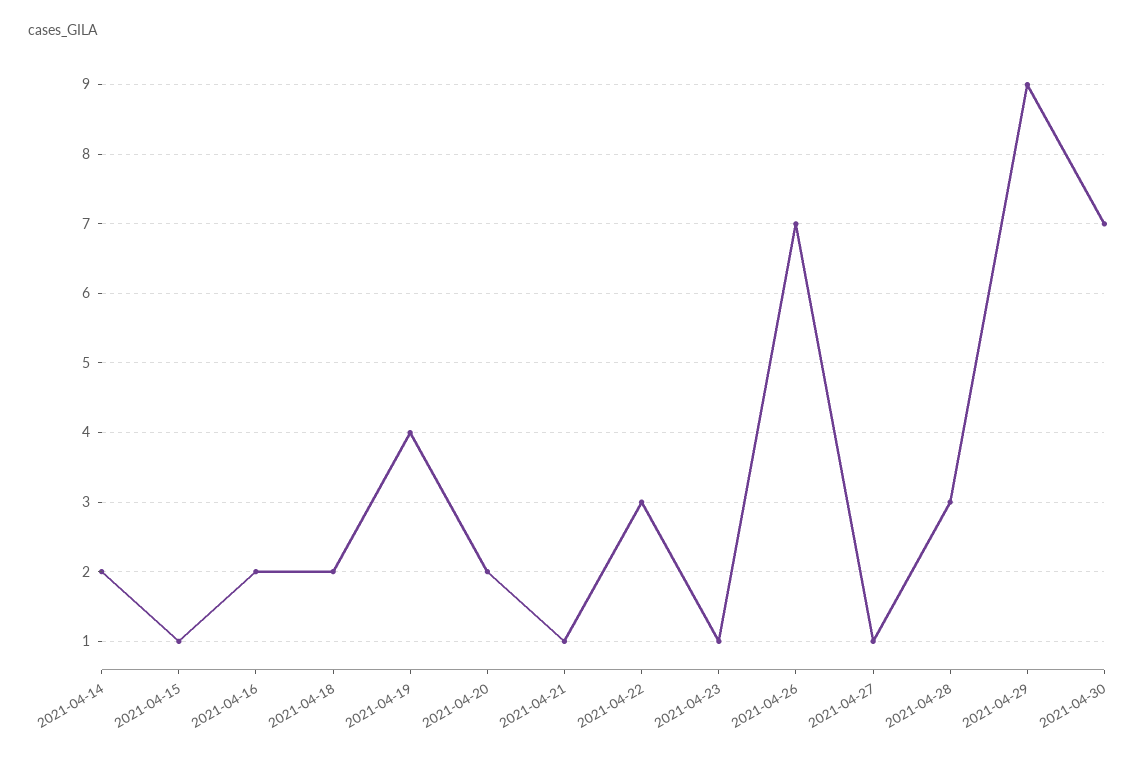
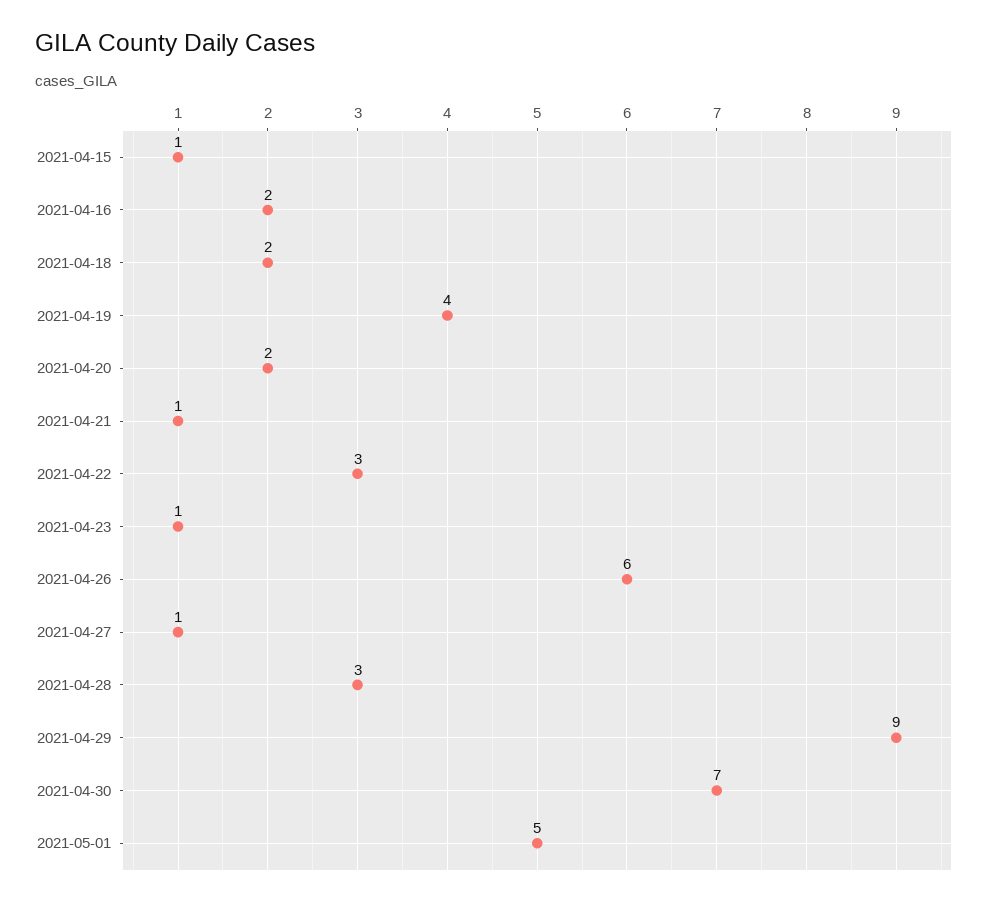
2021-04-14: 2 -> none
2021-04-26: 7 -> 6
2021-05-01: none -> 5

